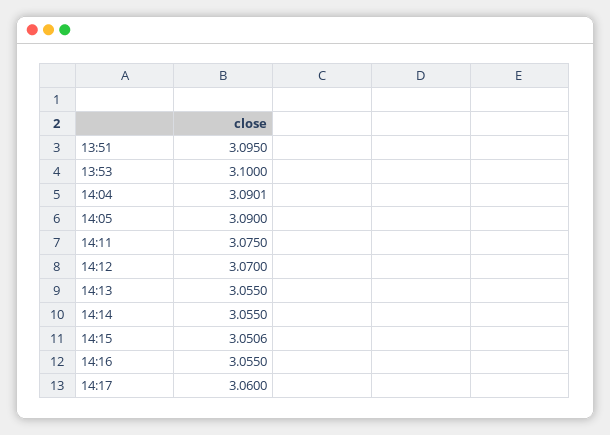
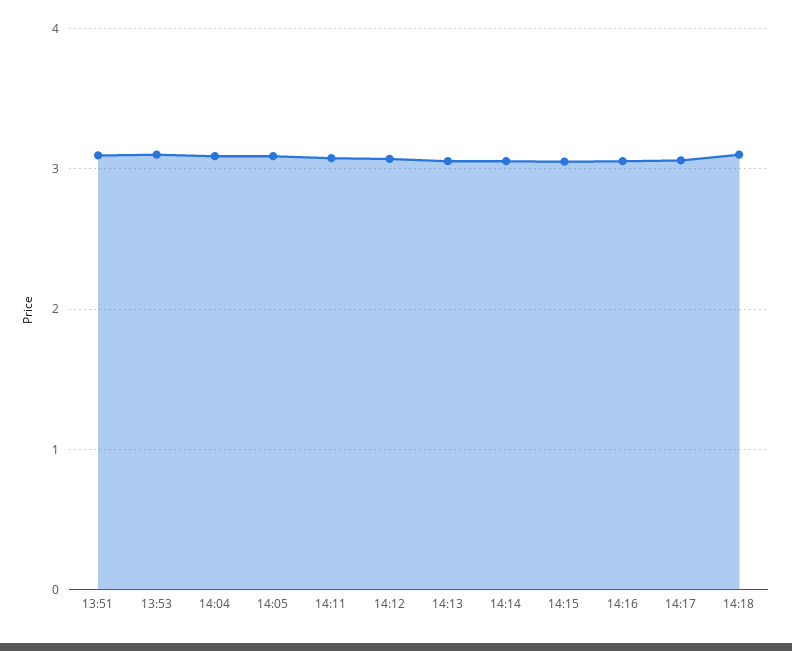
14:18: none -> 3.1

